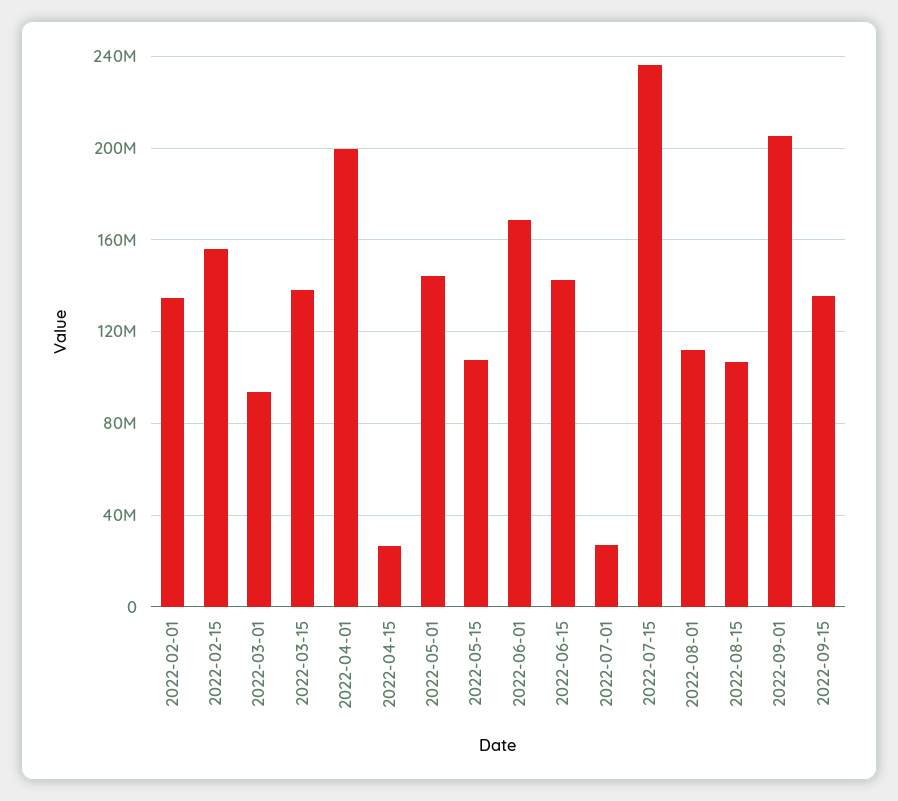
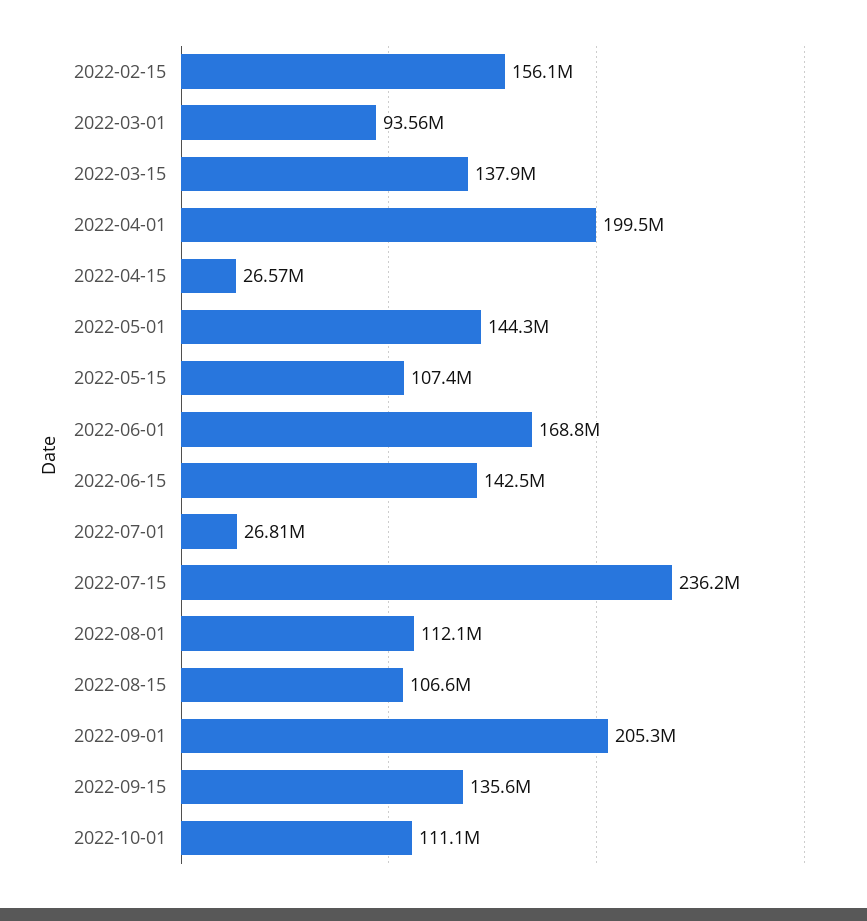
2022-02-01: 135000000 -> none
2022-10-01: none -> 111100000

